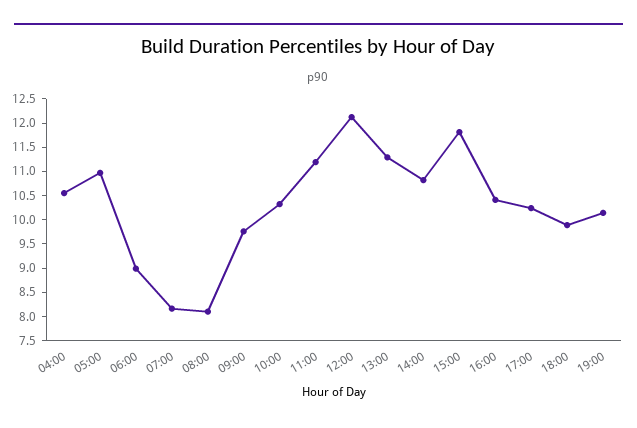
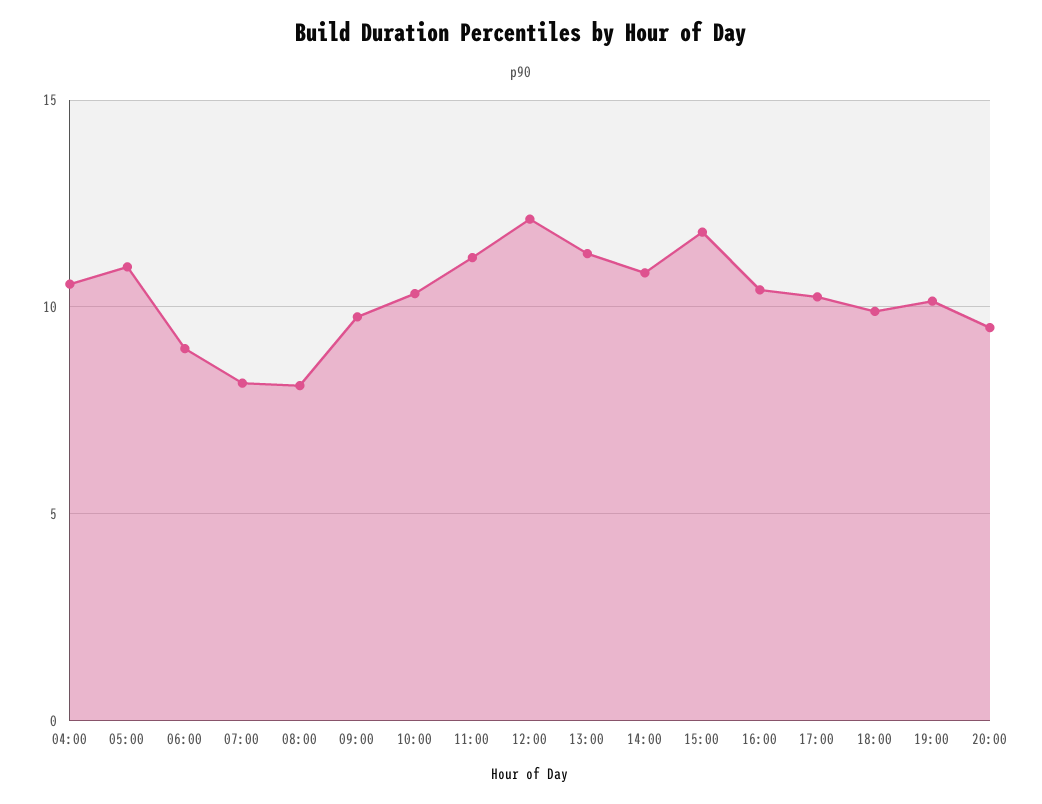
20:00: none -> 9.5

